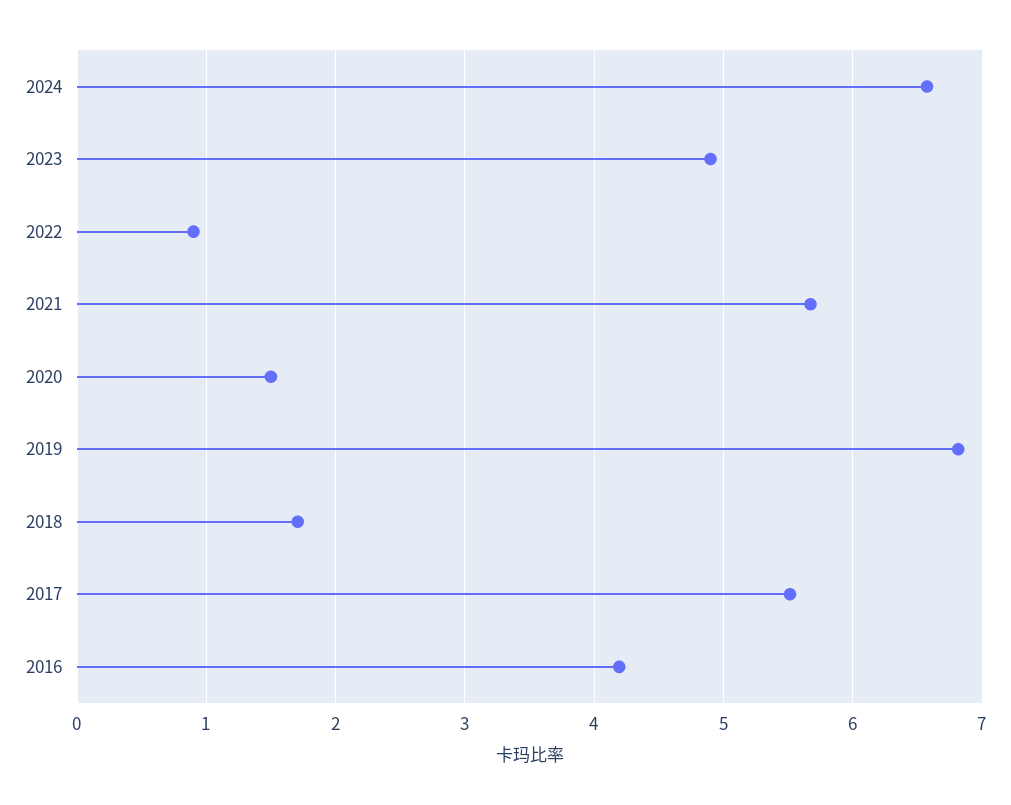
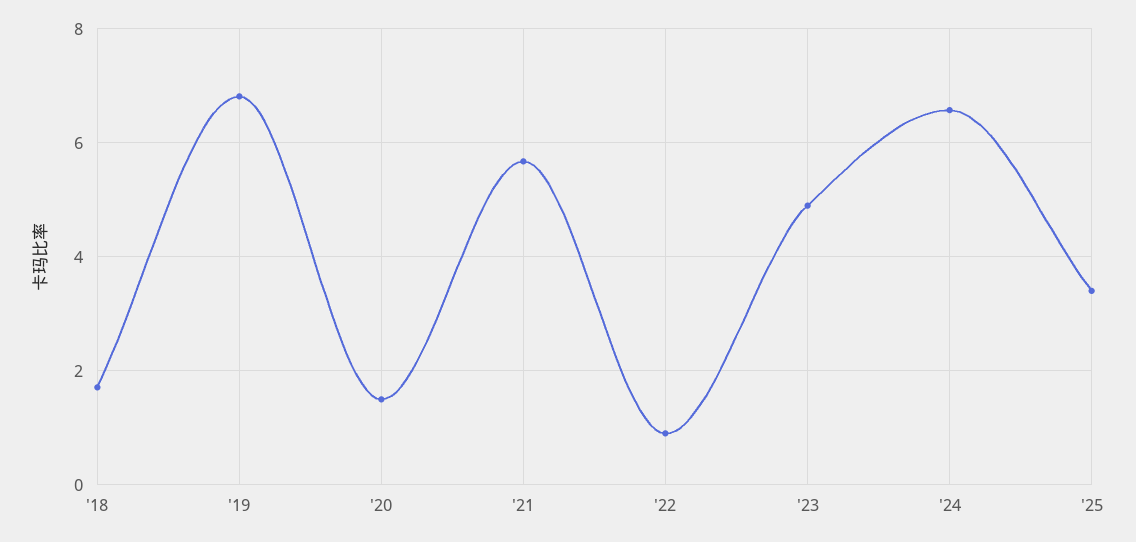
2017: 5.5 -> none
2016: 4.2 -> none
'25: none -> 3.4

